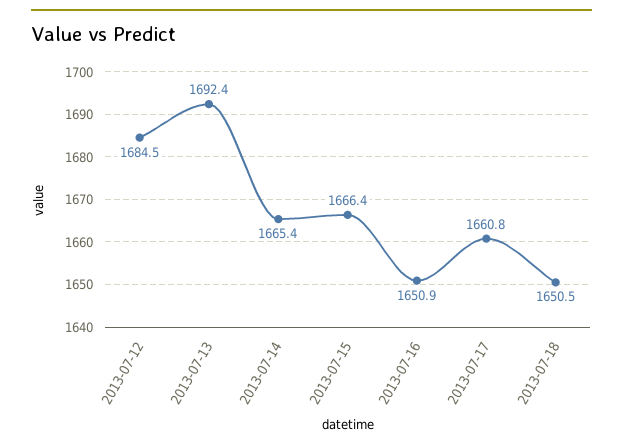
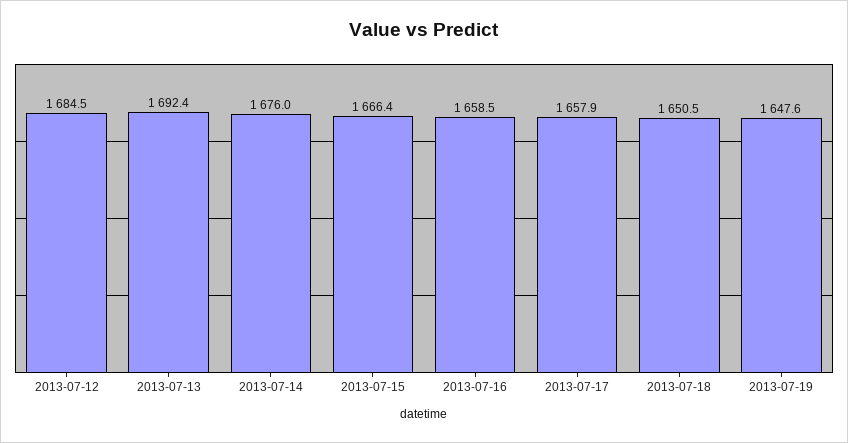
2013-07-14: 1665.4 -> 1676
2013-07-16: 1650.9 -> 1658.5
2013-07-17: 1660.8 -> 1657.9
2013-07-19: none -> 1647.6

